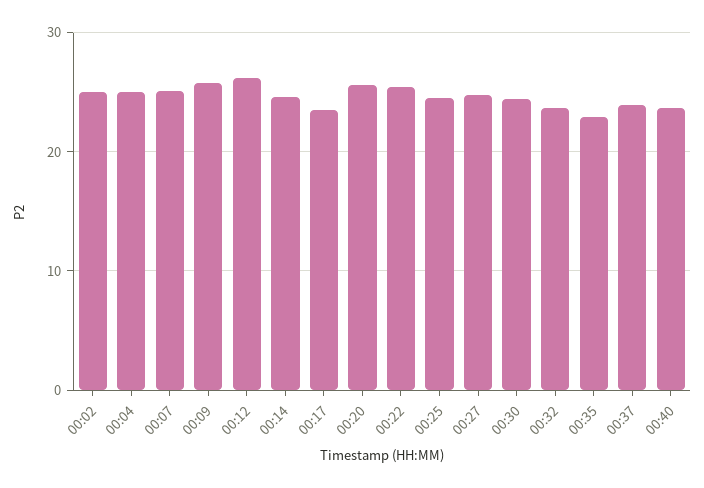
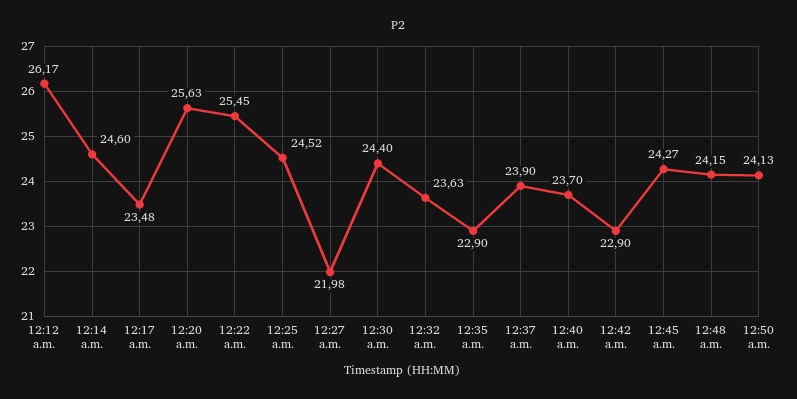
00:02: 25 -> none
00:04: 25 -> none
00:07: 25 -> none
00:09: 26 -> none
00:27: 25 -> 21.98
12:42 a.m.: none -> 22.9
12:45 a.m.: none -> 24.27
12:48 a.m.: none -> 24.15
12:50 a.m.: none -> 24.13

